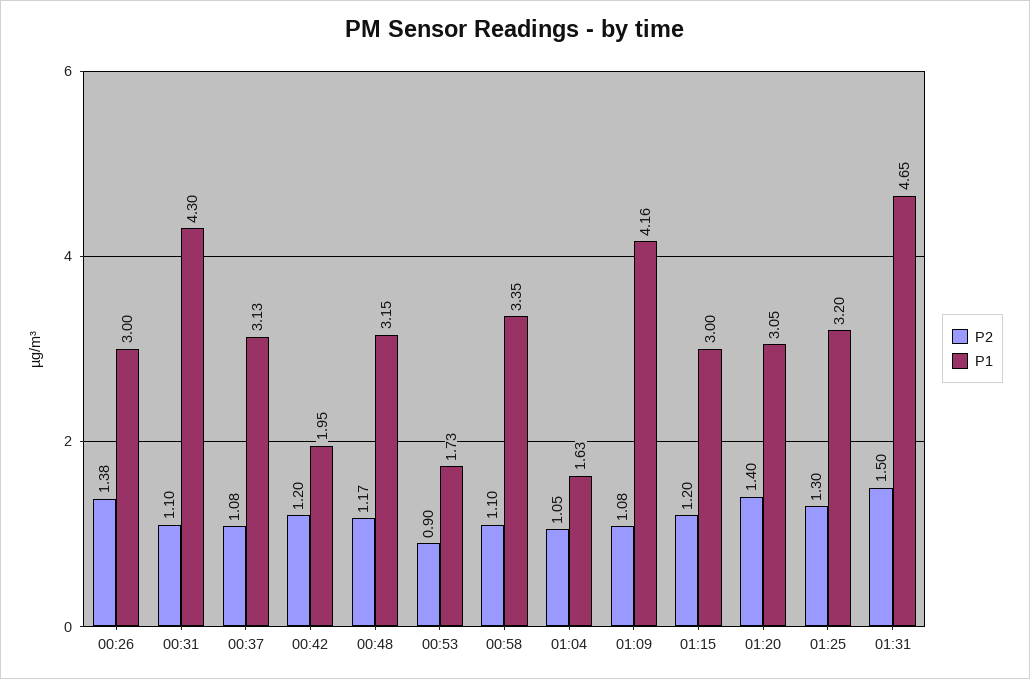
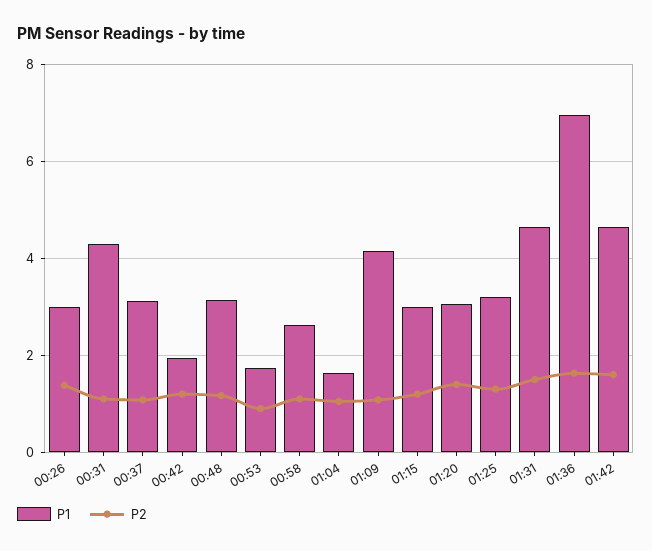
P1, 00:58: 3.35 -> 2.6
P1, 01:36: none -> 7
P2, 01:36: none -> 1.6
P1, 01:42: none -> 4.6
P2, 01:42: none -> 1.6

